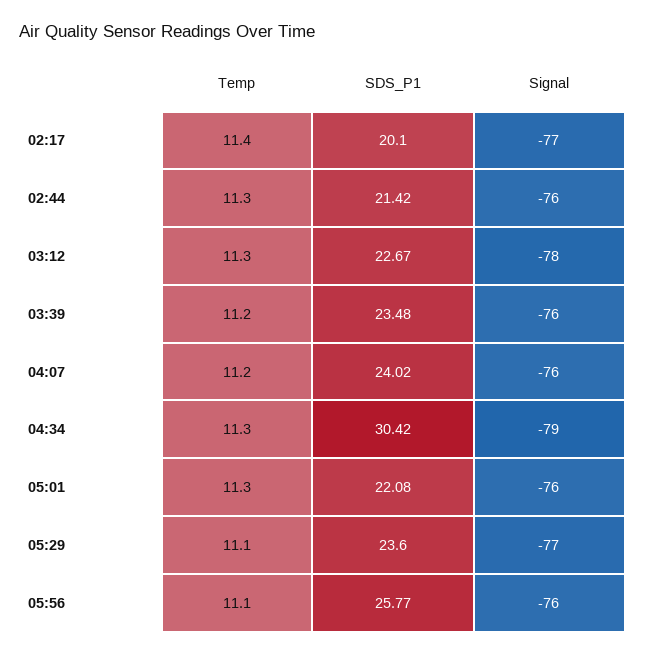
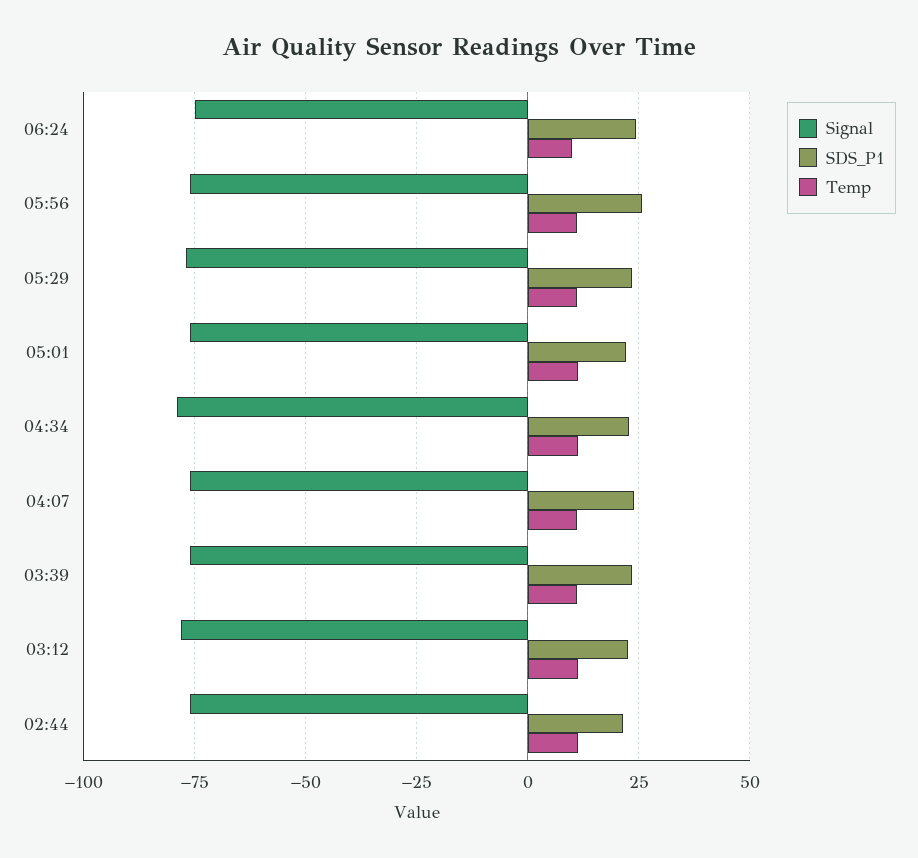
Temp, 02:17: 11.4 -> none
SDS_P1, 02:17: 20.1 -> none
Signal, 02:17: -77 -> none
SDS_P1, 04:34: 30.42 -> 22.5
Signal, 06:24: none -> -75
SDS_P1, 06:24: none -> 25
Temp, 06:24: none -> 10

